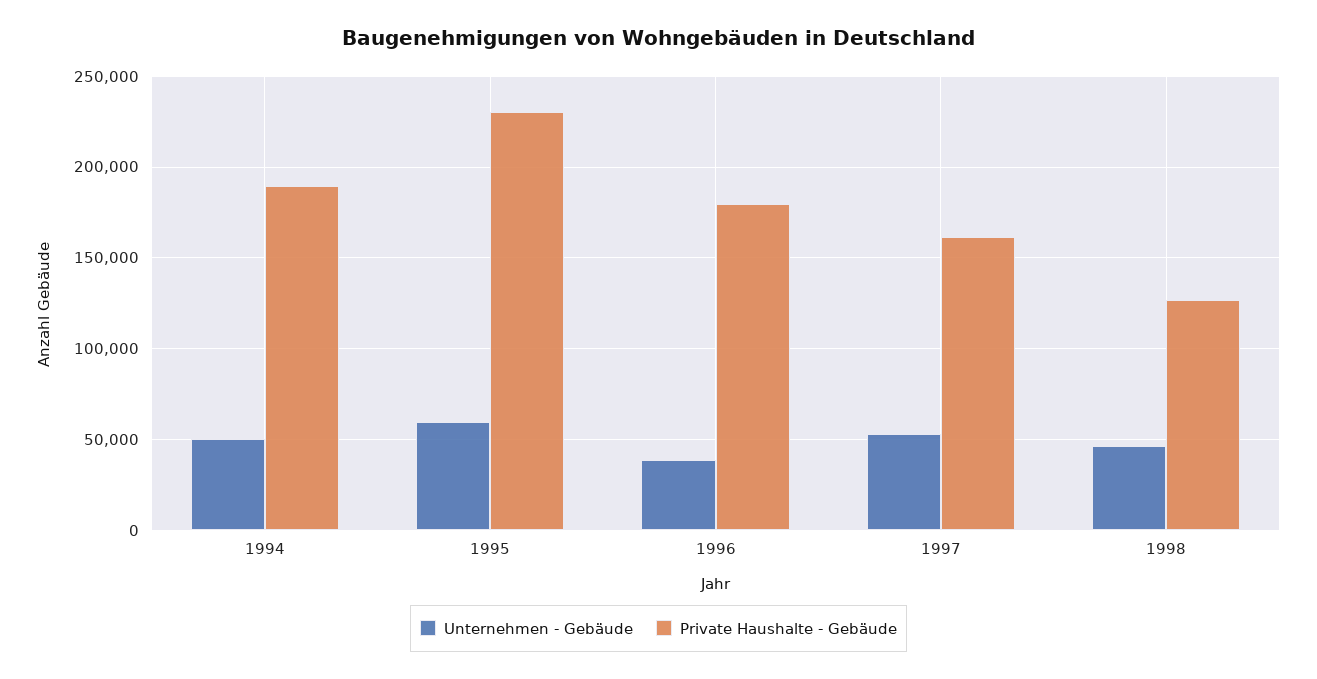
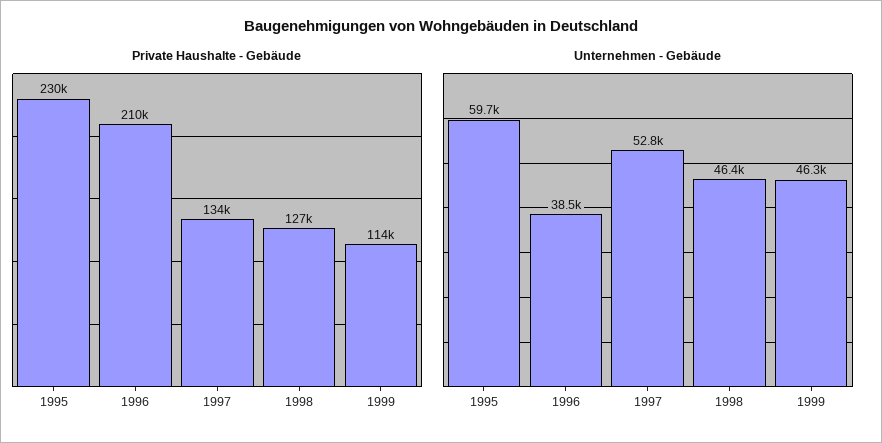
Unternehmen - Gebäude, 1994: 50000 -> none
Private Haushalte - Gebäude, 1994: 190000 -> none
Private Haushalte - Gebäude, 1996: 180000 -> 210000
Private Haushalte - Gebäude, 1997: 160000 -> 134000
Private Haushalte - Gebäude, 1999: none -> 114000
Unternehmen - Gebäude, 1999: none -> 46300

